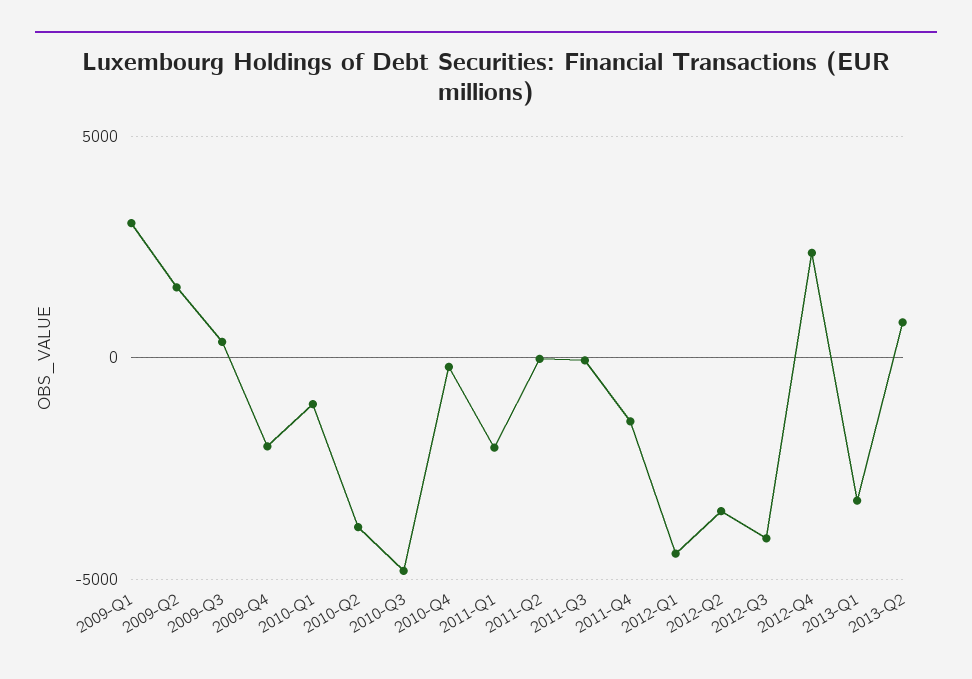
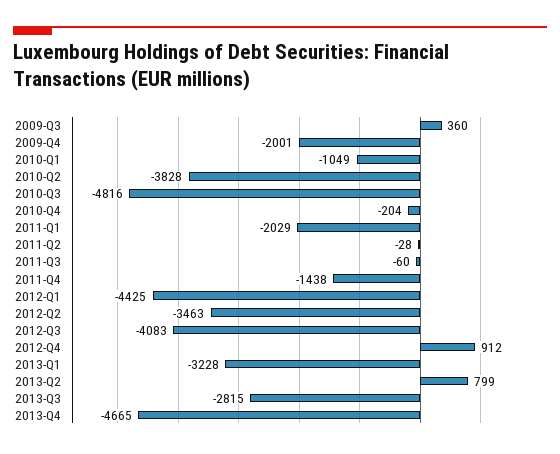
2009-Q1: 3000 -> none
2009-Q2: 1500 -> none
2012-Q4: 2500 -> 912
2013-Q3: none -> -2815
2013-Q4: none -> -4665

